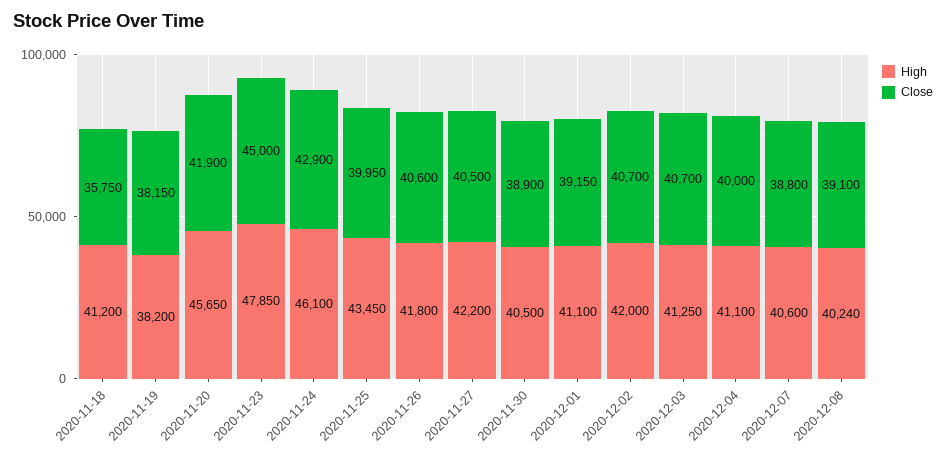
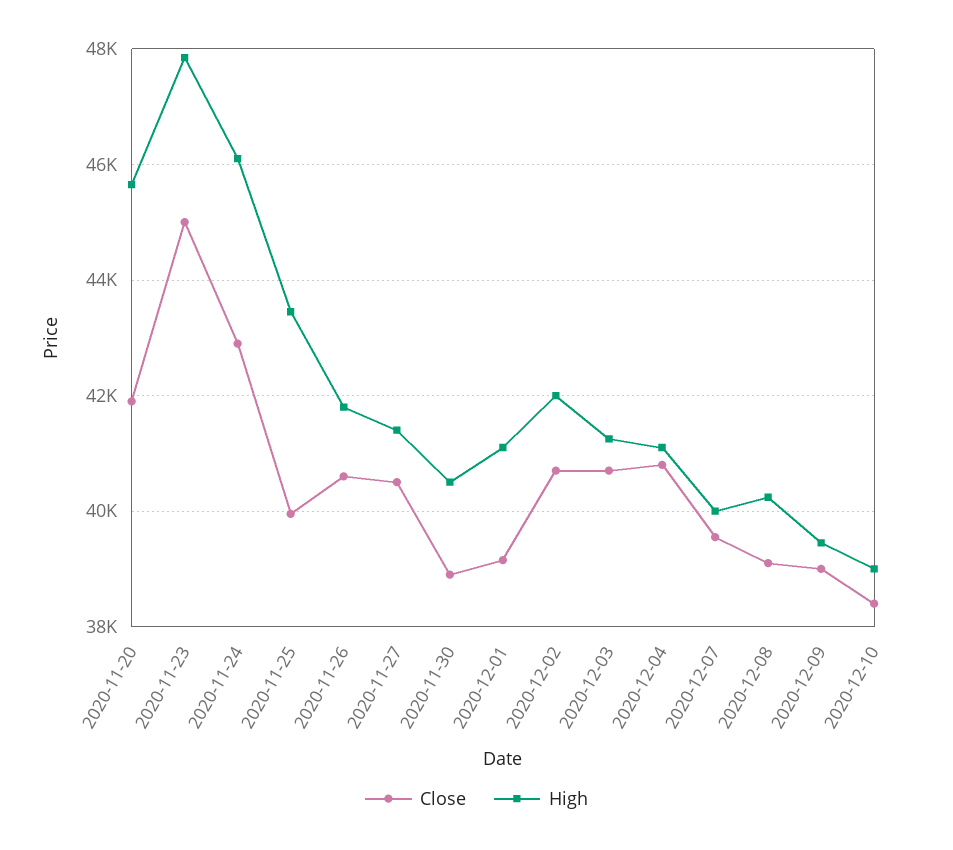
High, 2020-11-18: 41200 -> none
Close, 2020-11-18: 35750 -> none
High, 2020-11-19: 38200 -> none
Close, 2020-11-19: 38150 -> none
High, 2020-11-27: 42200 -> 41400
Close, 2020-12-04: 40000 -> 40800
High, 2020-12-07: 40600 -> 40000
Close, 2020-12-07: 38800 -> 39600
Close, 2020-12-09: none -> 39000
High, 2020-12-09: none -> 39400
Close, 2020-12-10: none -> 38400
High, 2020-12-10: none -> 39000

